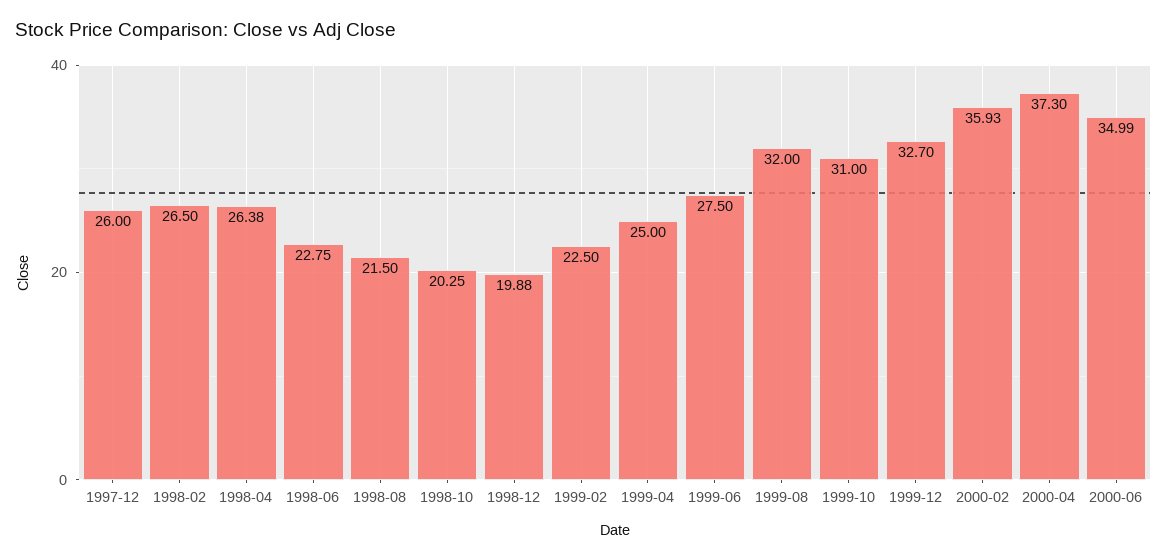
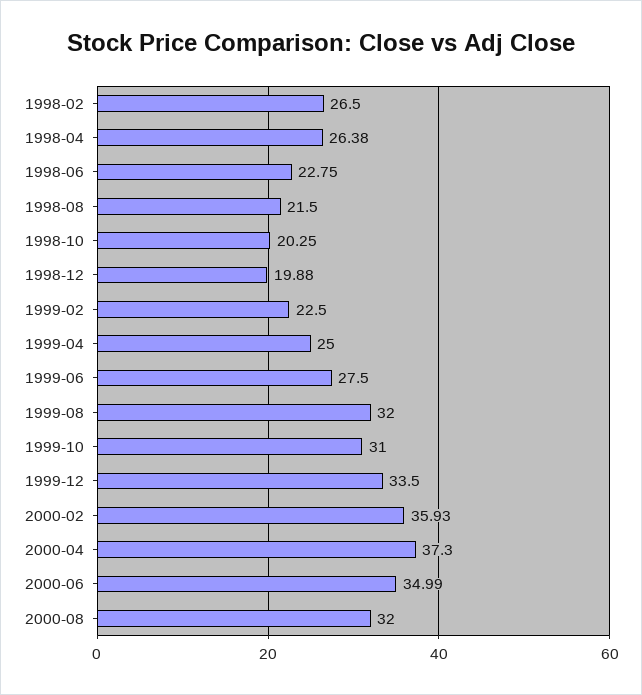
1997-12: 26 -> none
1999-12: 32.7 -> 33.5
2000-08: none -> 32

